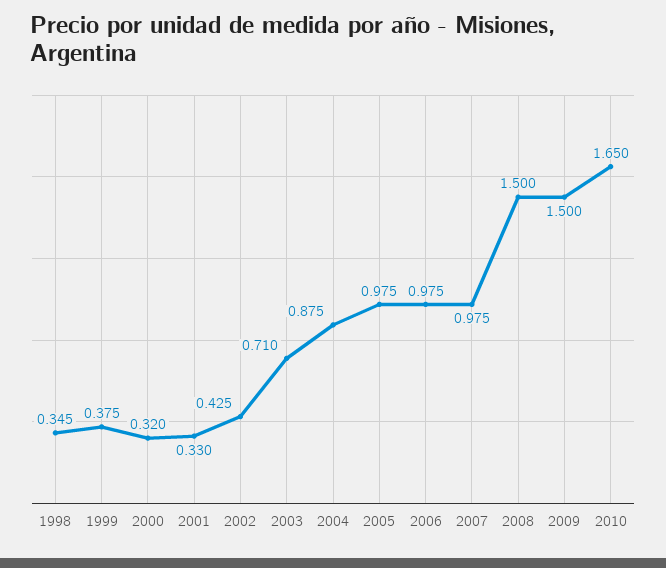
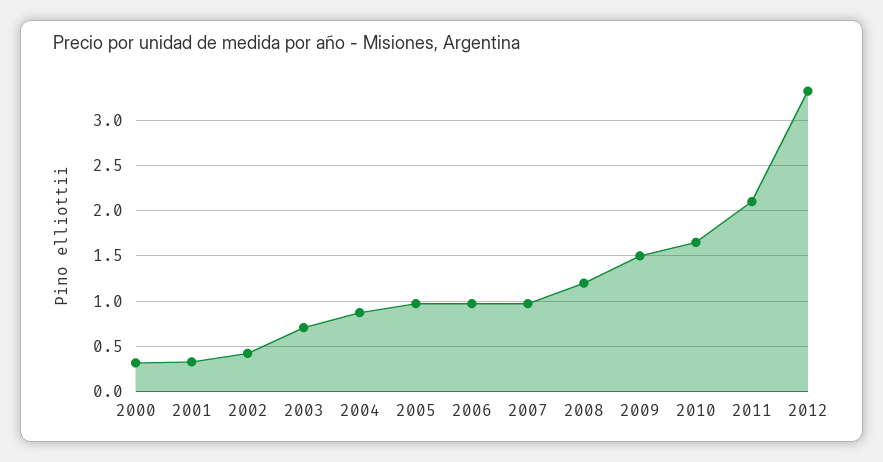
1998: 0.345 -> none
1999: 0.375 -> none
2008: 1.5 -> 1.2
2011: none -> 2.1
2012: none -> 3.3

